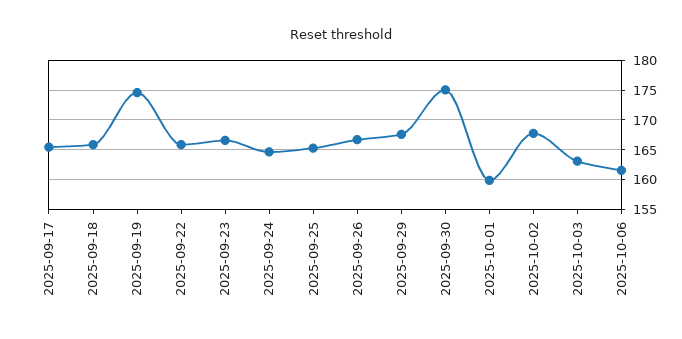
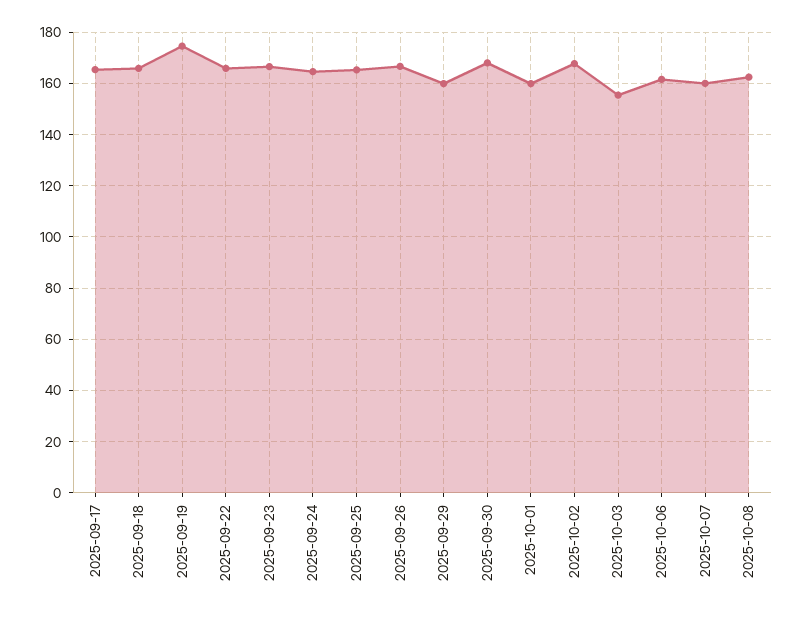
2025-09-29: 167.5 -> 160
2025-09-30: 175 -> 167.5
2025-10-03: 162.5 -> 155
2025-10-07: none -> 160
2025-10-08: none -> 162.5

